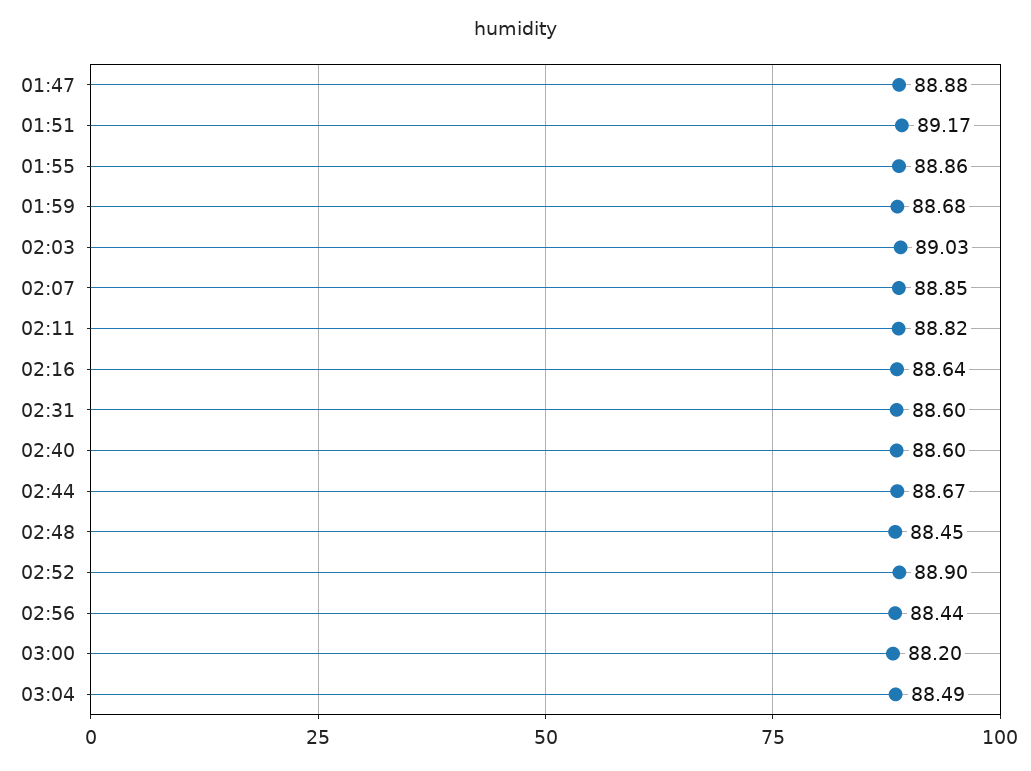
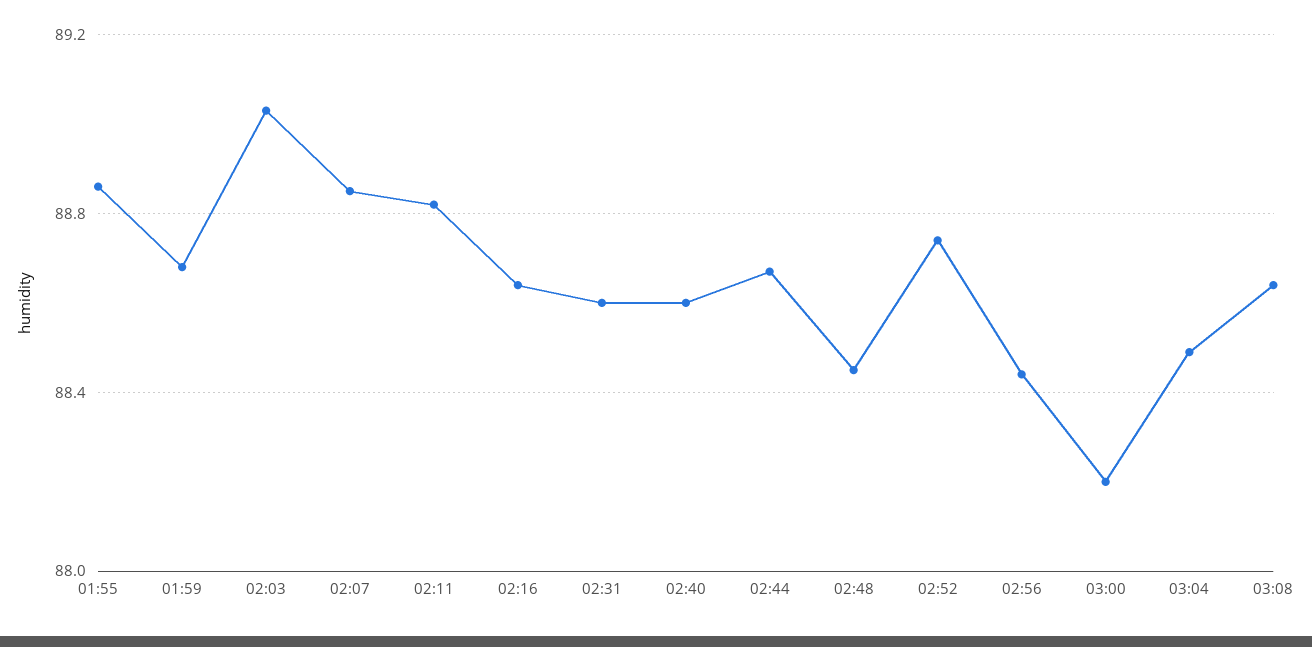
01:47: 88.88 -> none
01:51: 89.17 -> none
02:52: 88.9 -> 88.75
03:08: none -> 88.65

